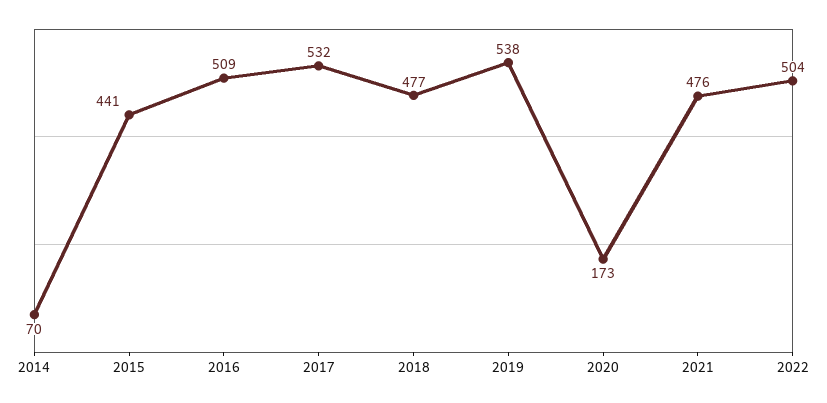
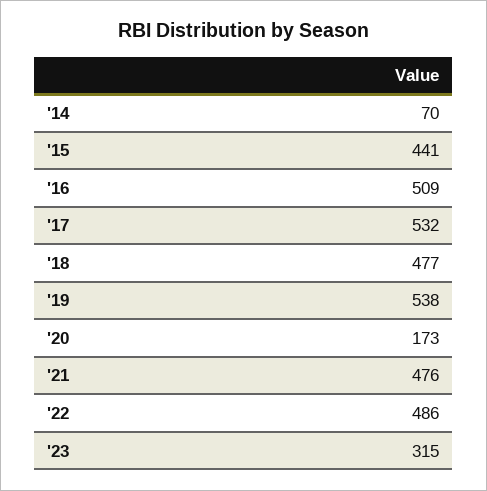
2022: 504 -> 486
'23: none -> 315

